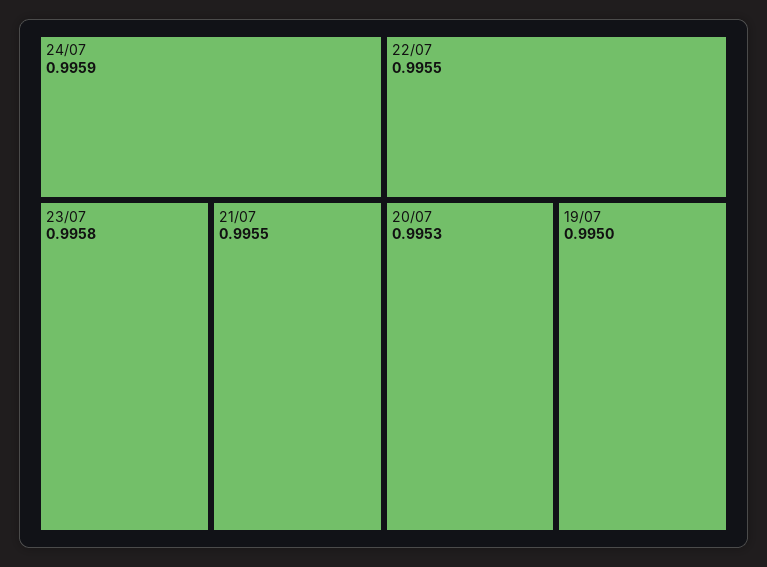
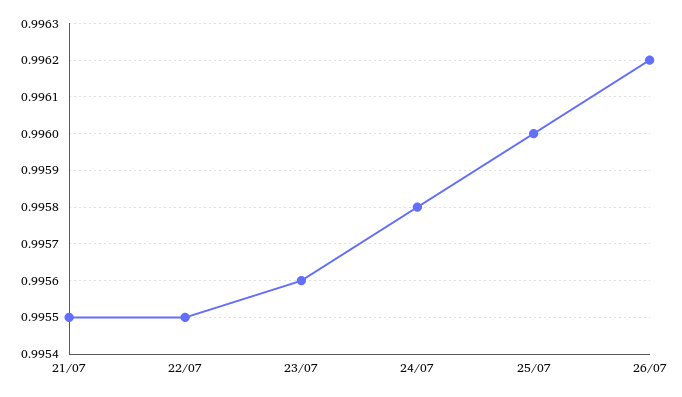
24/07: 0.9959 -> 0.9958
23/07: 0.9958 -> 0.9956
20/07: 0.9953 -> none
19/07: 0.995 -> none
25/07: none -> 0.996
26/07: none -> 0.9962

